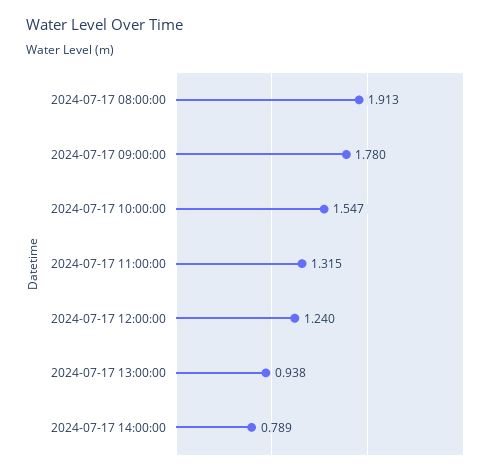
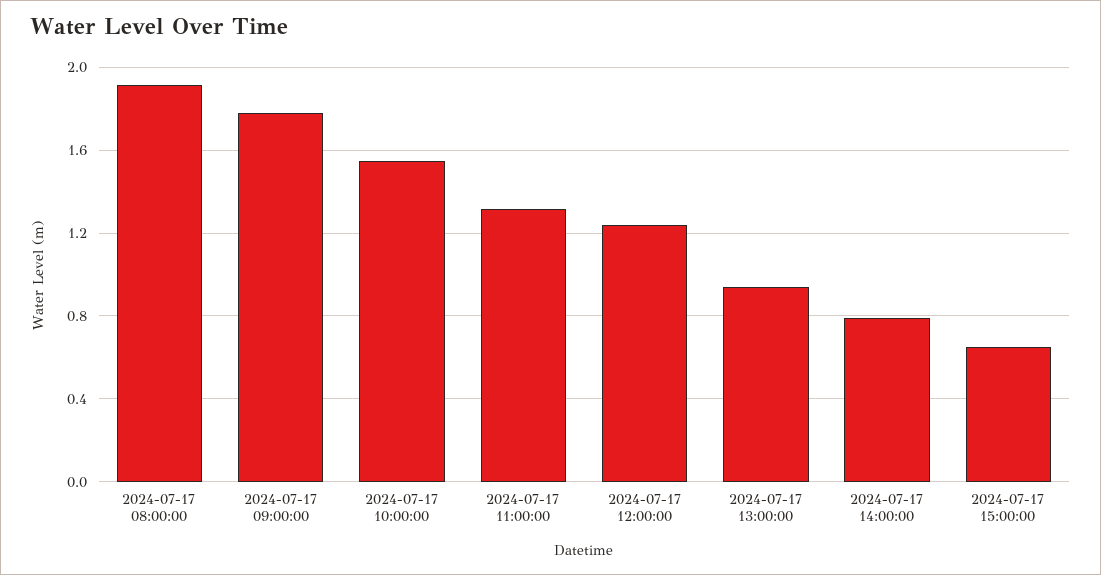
2024-07-17 15:00:00: none -> 0.65

